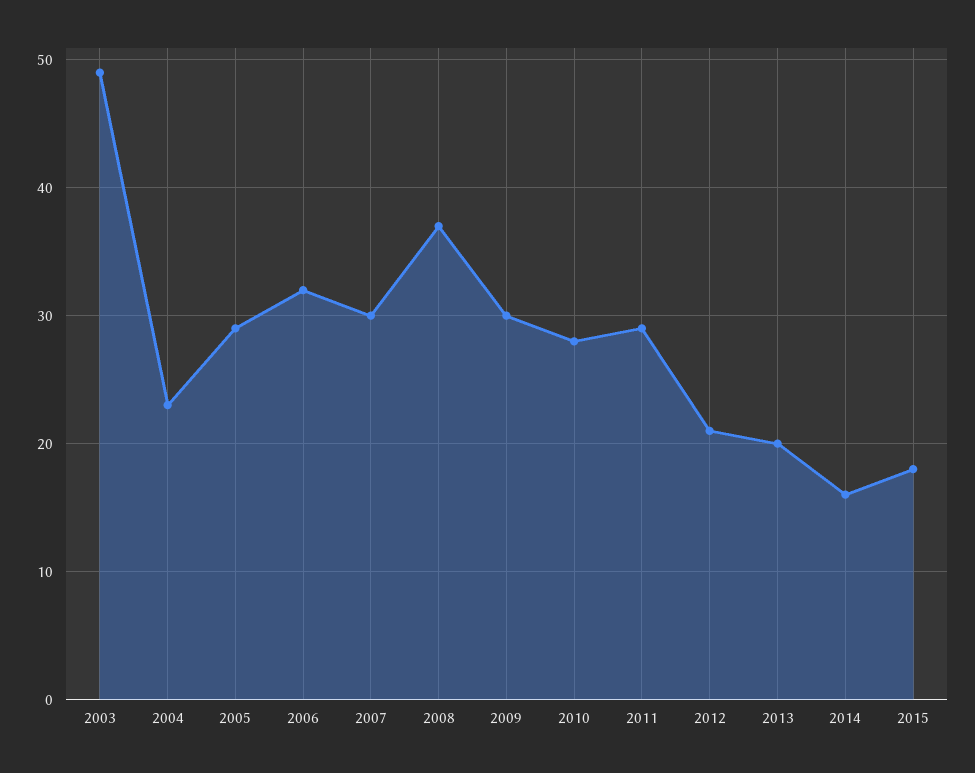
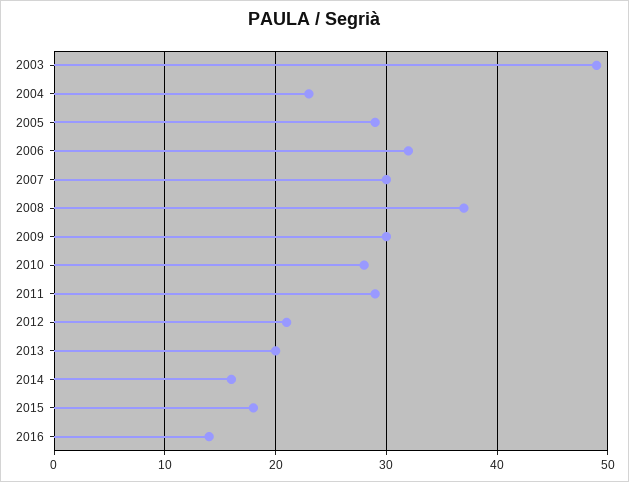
2016: none -> 14

